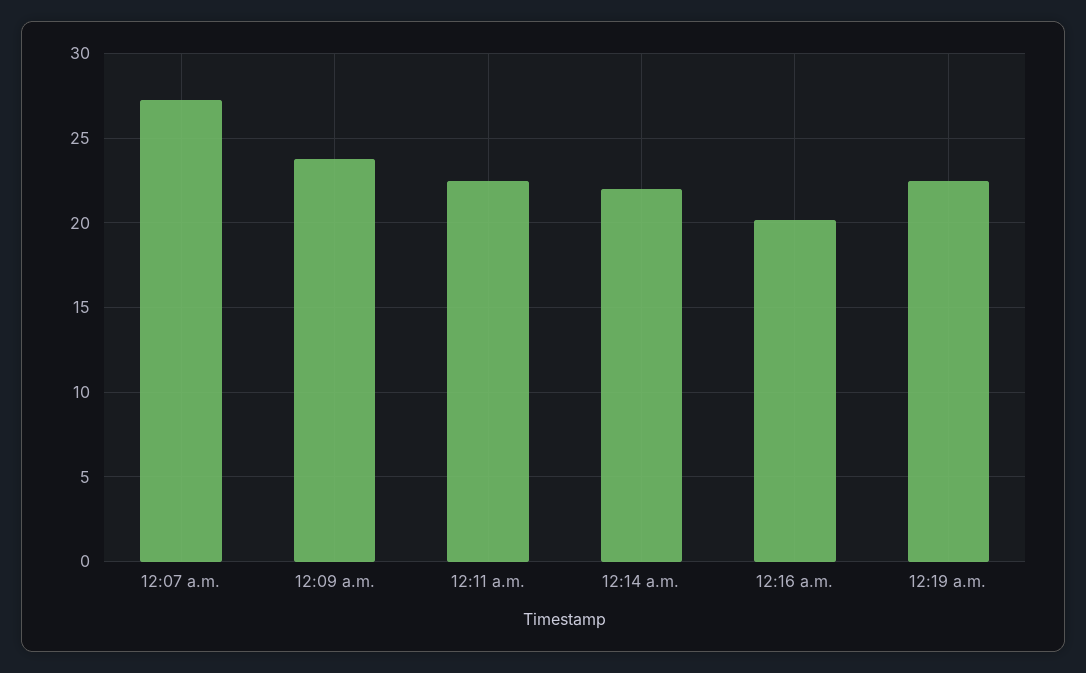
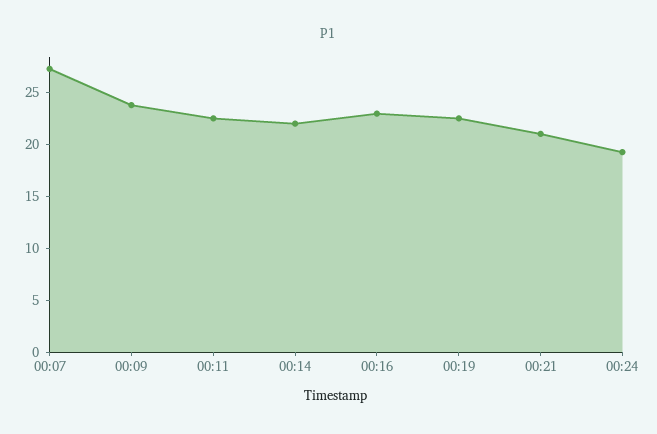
12:16 a.m.: 20 -> 23
00:21: none -> 21
00:24: none -> 19

